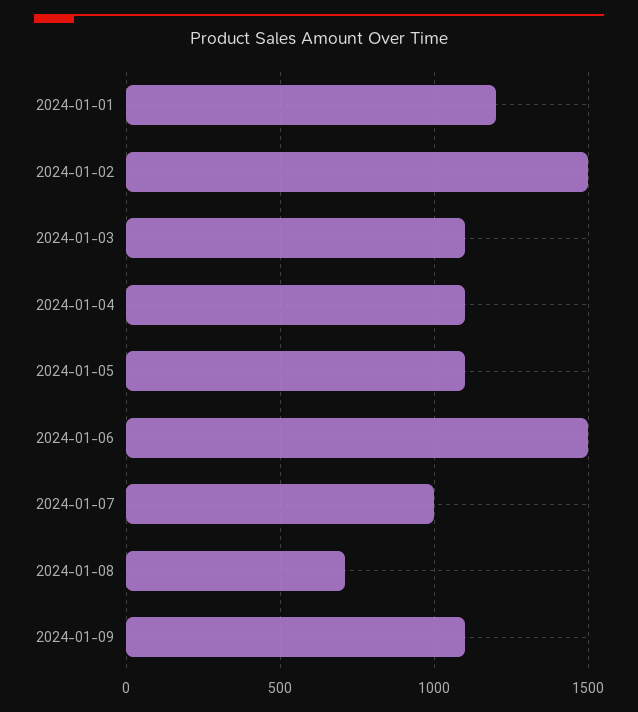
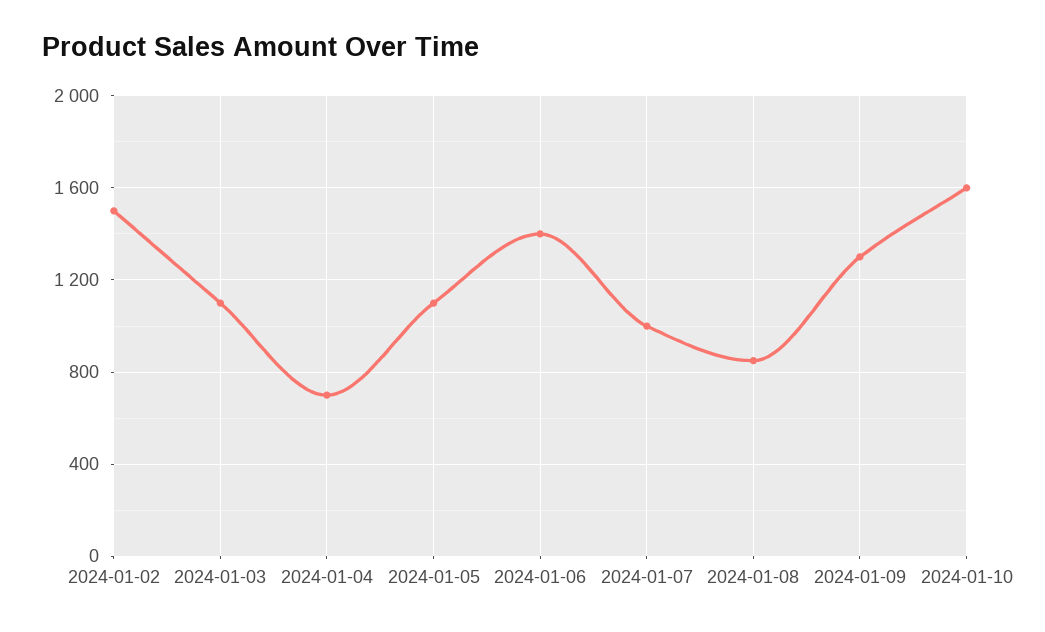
2024-01-01: 1200 -> none
2024-01-04: 1100 -> 700
2024-01-06: 1500 -> 1400
2024-01-08: 700 -> 850
2024-01-09: 1100 -> 1300
2024-01-10: none -> 1600

